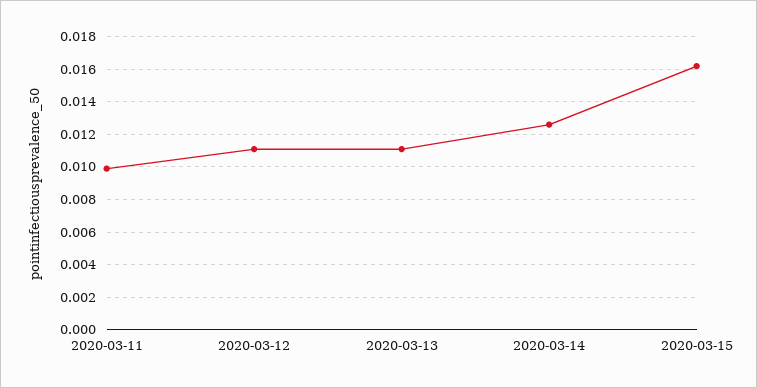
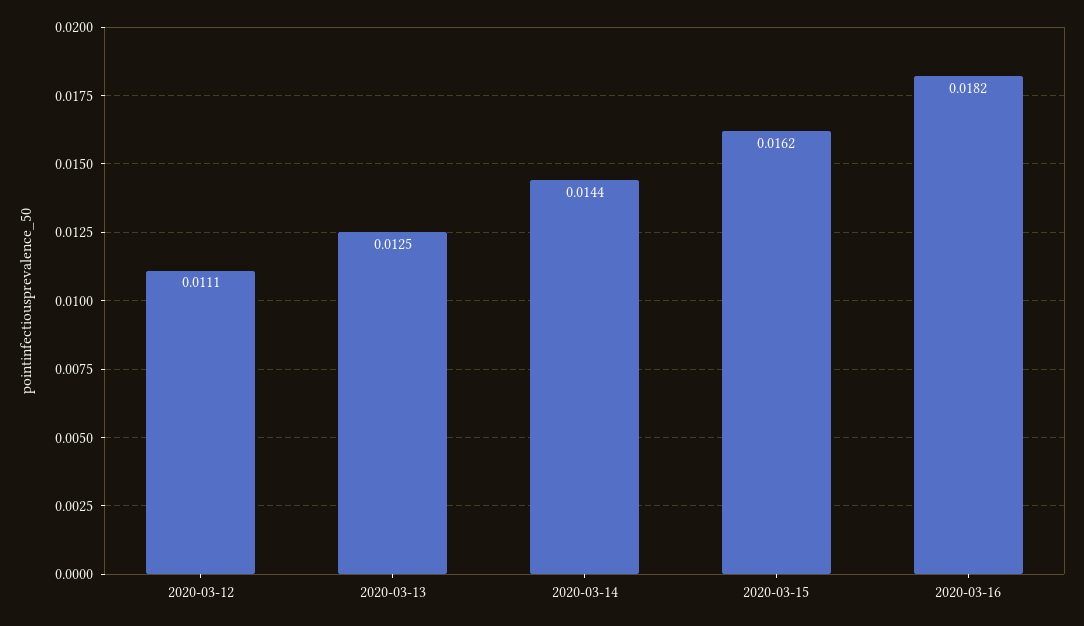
2020-03-11: 0.01 -> none
2020-03-13: 0.011 -> 0.0125
2020-03-14: 0.0125 -> 0.0144
2020-03-16: none -> 0.0182

